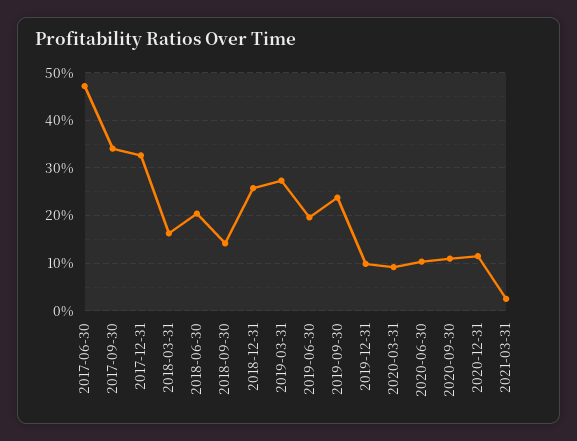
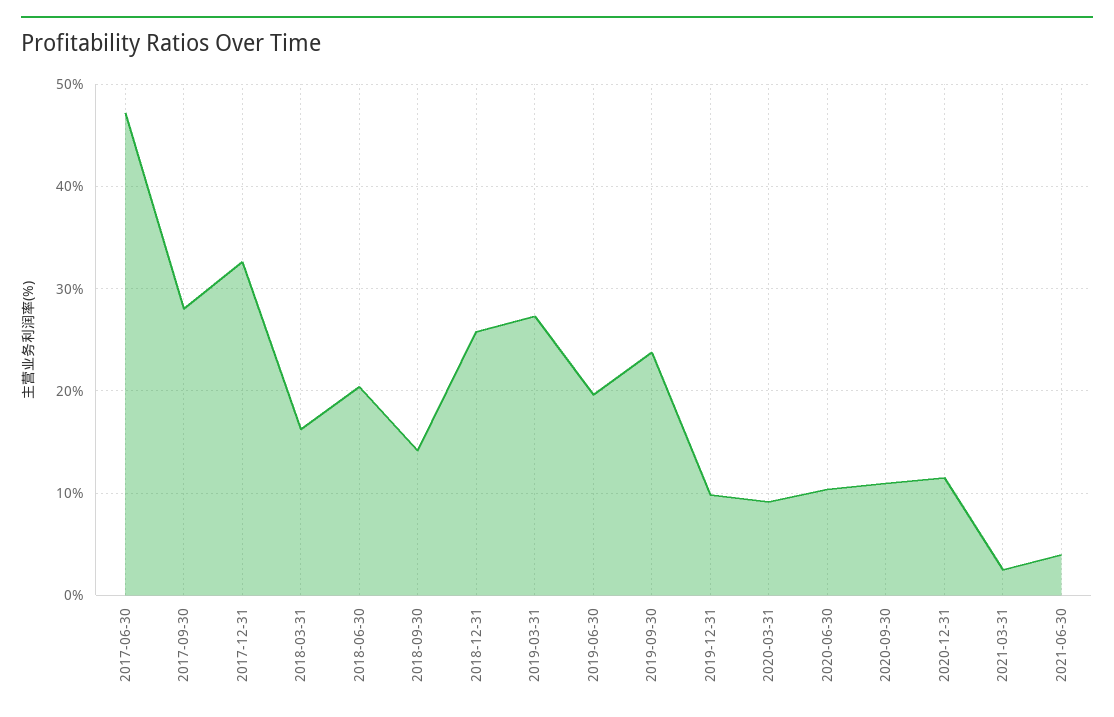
2017-09-30: 34 -> 28
2021-06-30: none -> 4

